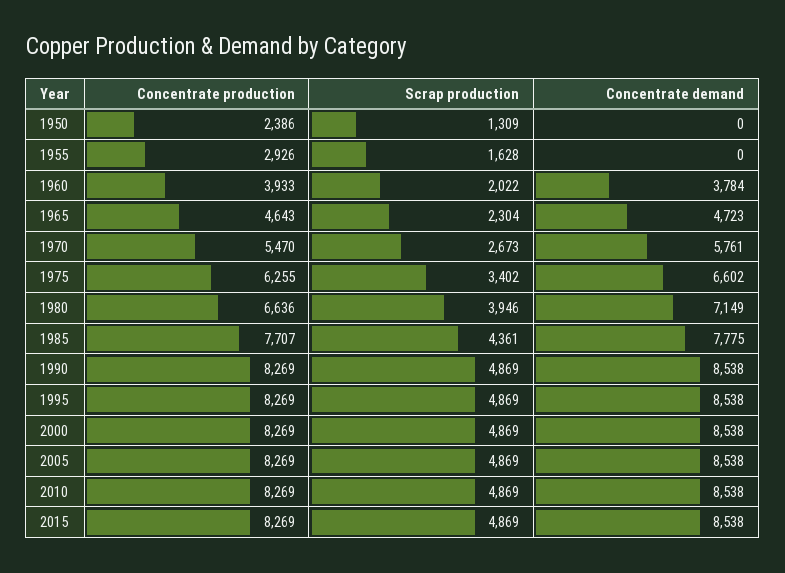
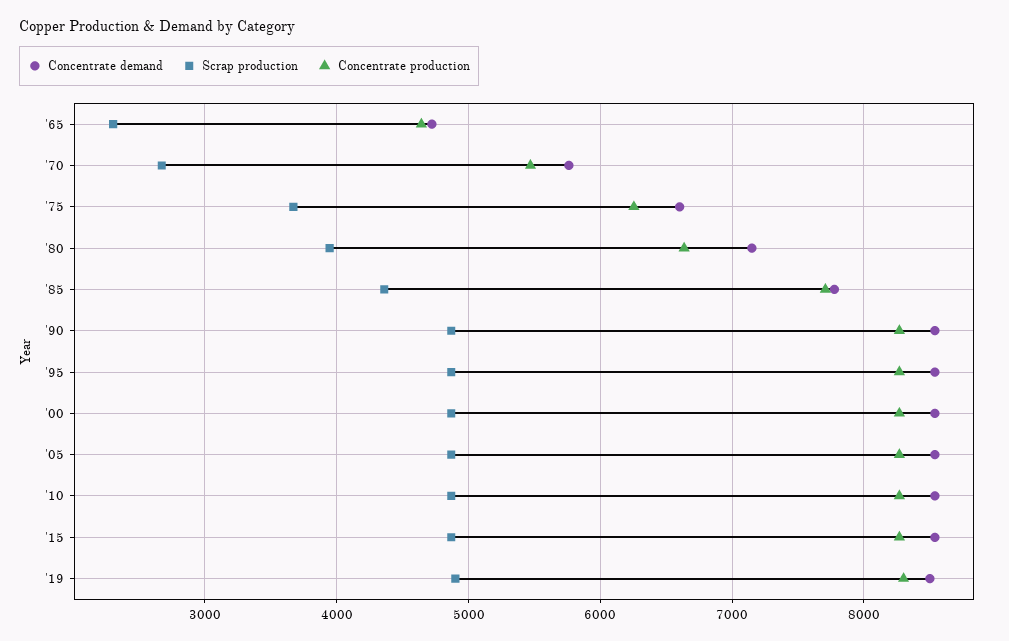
Concentrate production, 1950: 2386 -> none
Scrap production, 1950: 1309 -> none
Concentrate demand, 1950: 0 -> none
Concentrate production, 1955: 2926 -> none
Scrap production, 1955: 1628 -> none
Concentrate demand, 1955: 0 -> none
Concentrate production, 1960: 3933 -> none
Scrap production, 1960: 2022 -> none
Concentrate demand, 1960: 3784 -> none
Scrap production, 1975: 3402 -> 3700
Concentrate demand, '19: none -> 8500
Scrap production, '19: none -> 4900
Concentrate production, '19: none -> 8300

